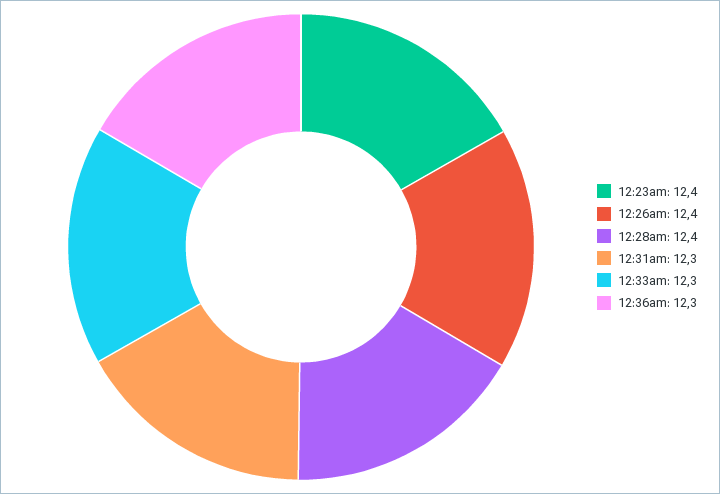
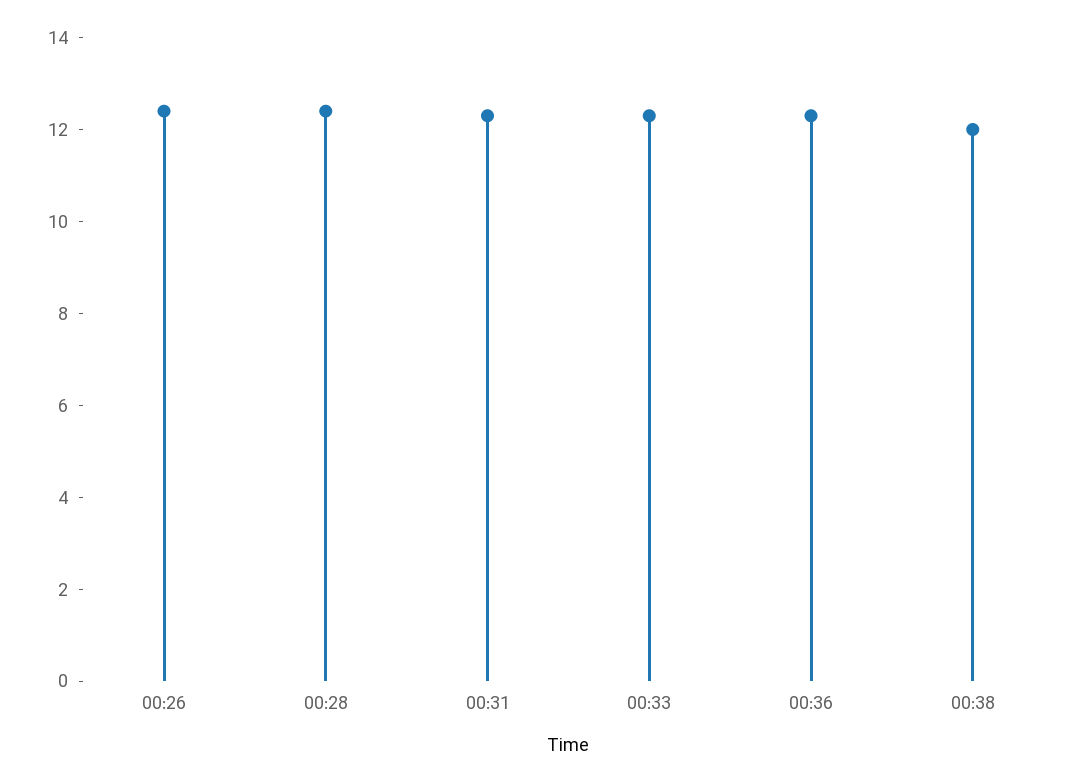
12:23am: 12.4 -> none
00:38: none -> 12

